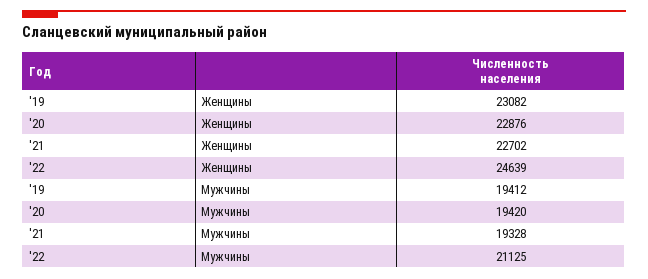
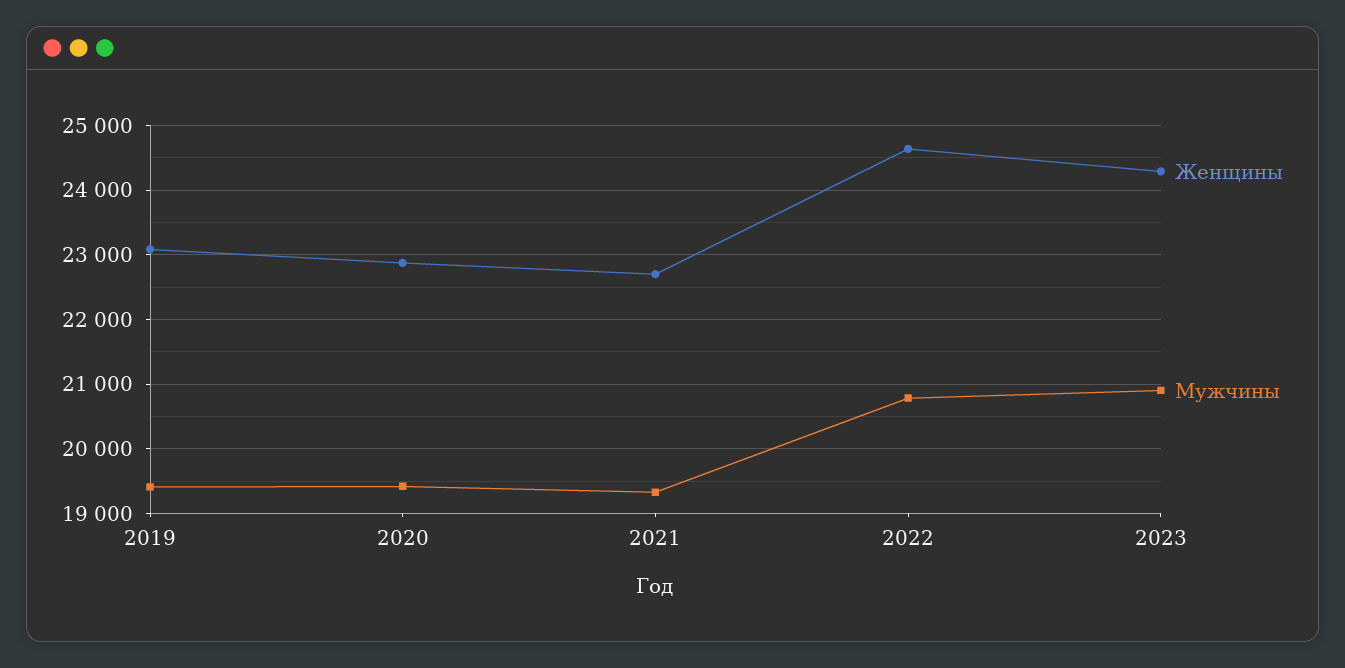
Мужчины, '22: 21125 -> 20800
Женщины, 2023: none -> 24300
Мужчины, 2023: none -> 20900

